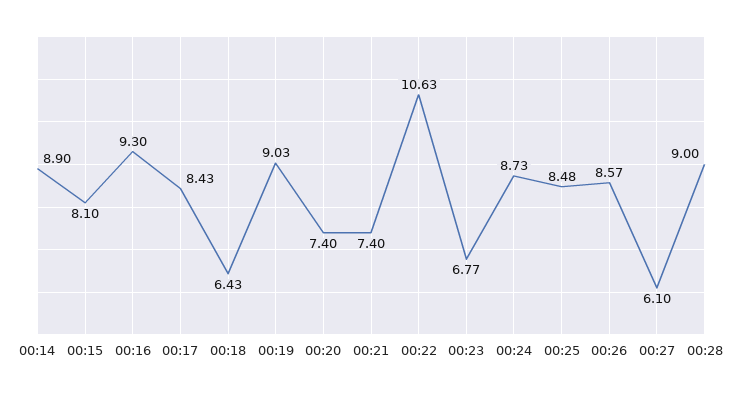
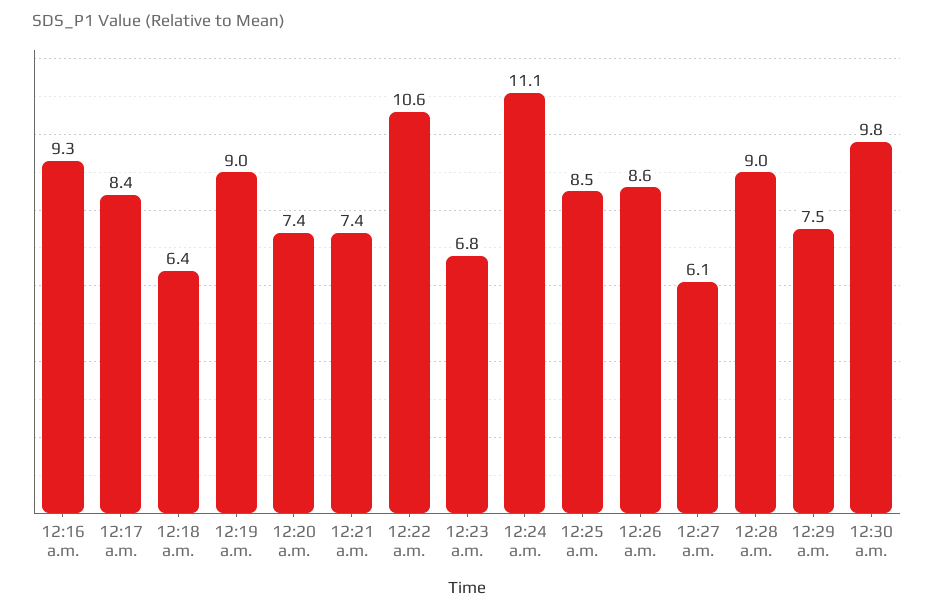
00:14: 8.9 -> none
00:15: 8.1 -> none
00:24: 8.73 -> 11.1
12:29 a.m.: none -> 7.5
12:30 a.m.: none -> 9.8

